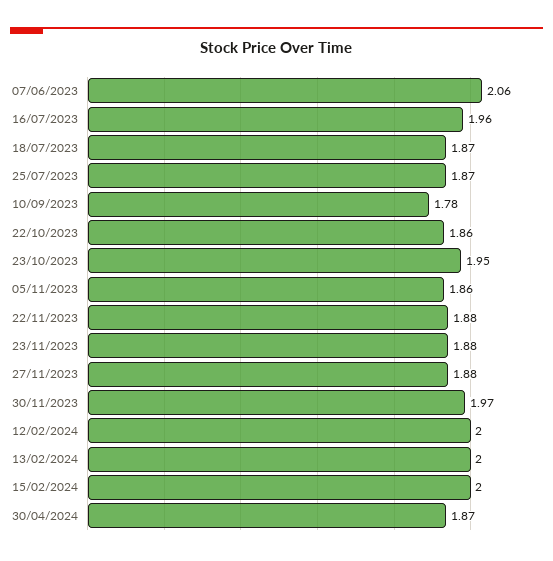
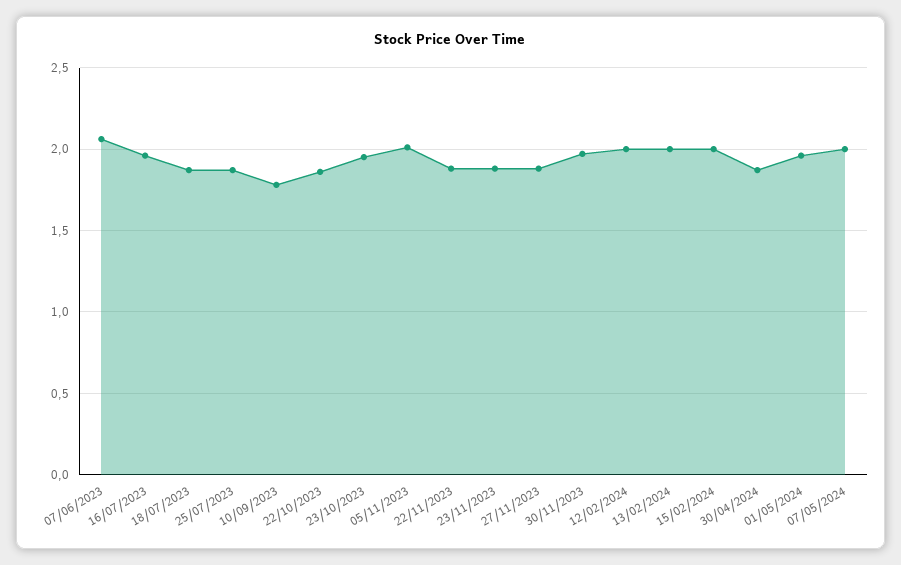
05/11/2023: 1.86 -> 2
01/05/2024: none -> 1.95
07/05/2024: none -> 2

